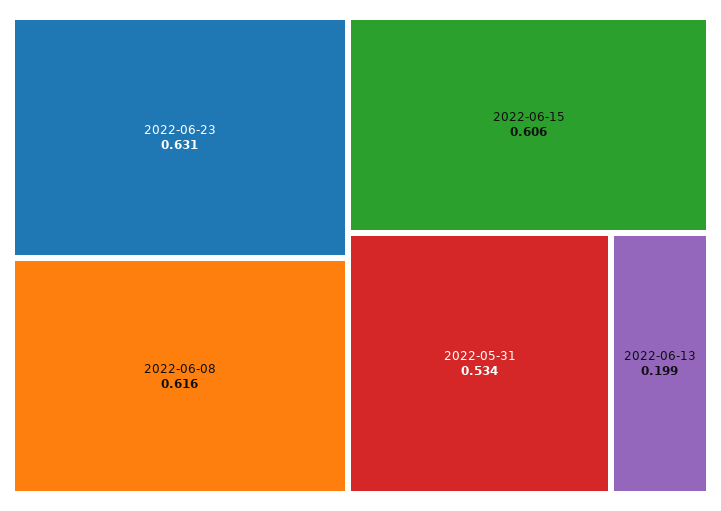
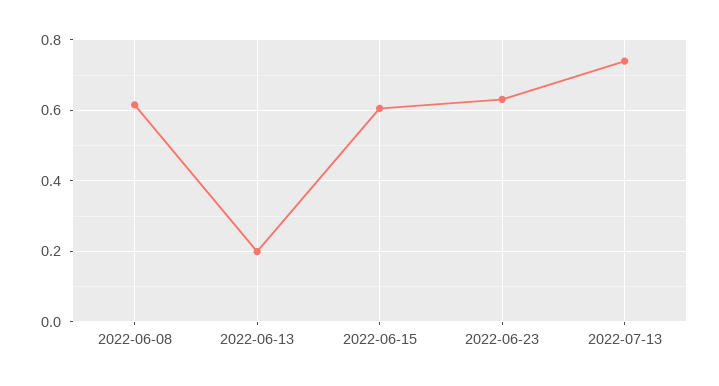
2022-05-31: 0.534 -> none
2022-07-13: none -> 0.74

